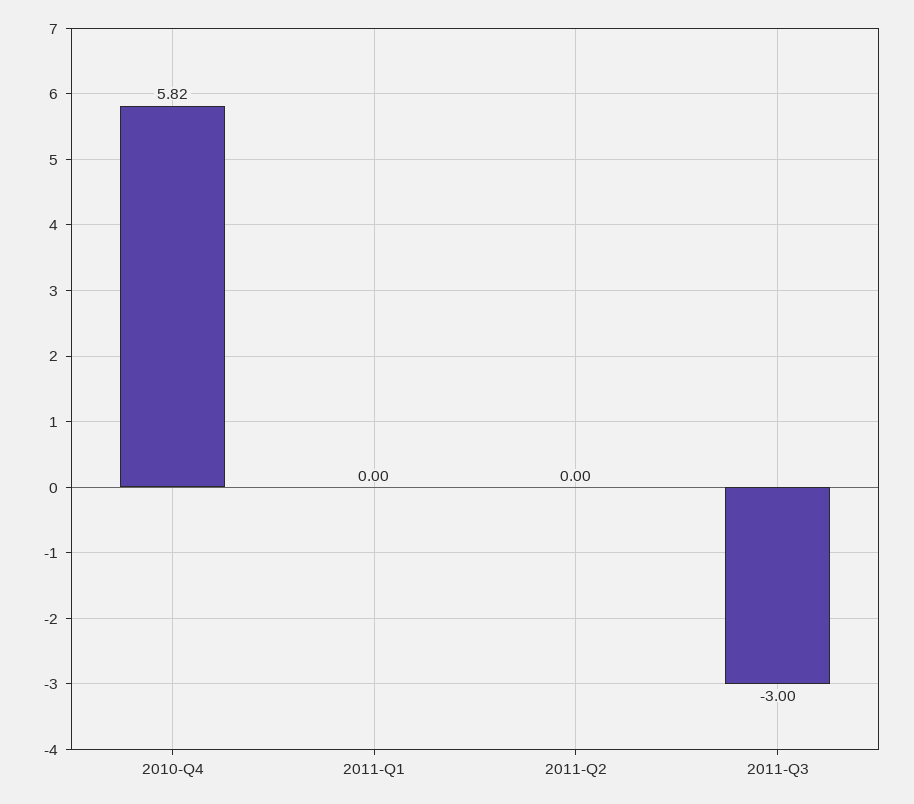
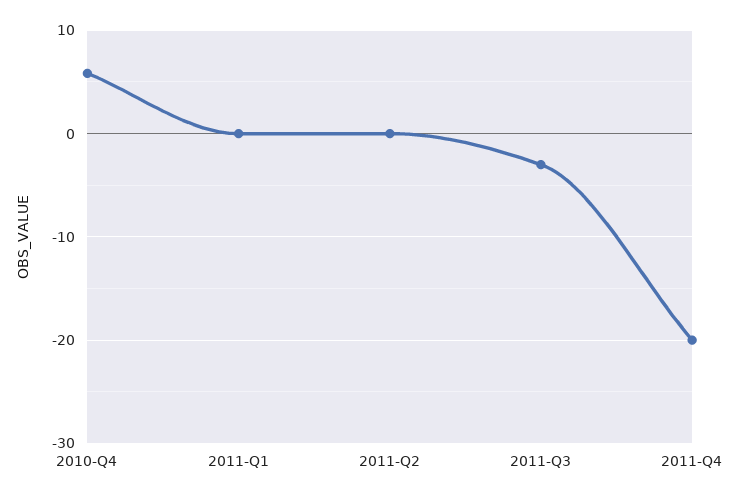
2011-Q4: none -> -20

